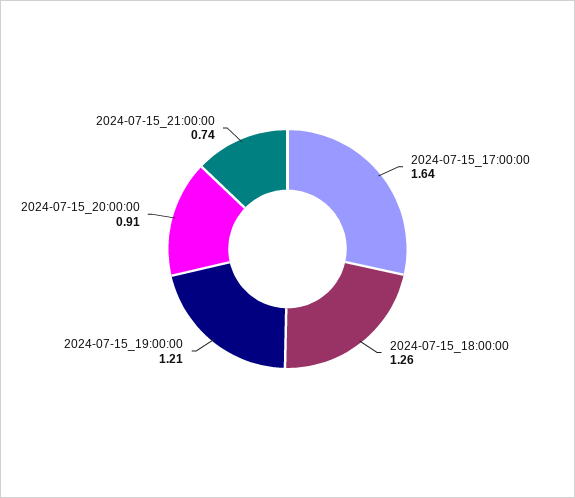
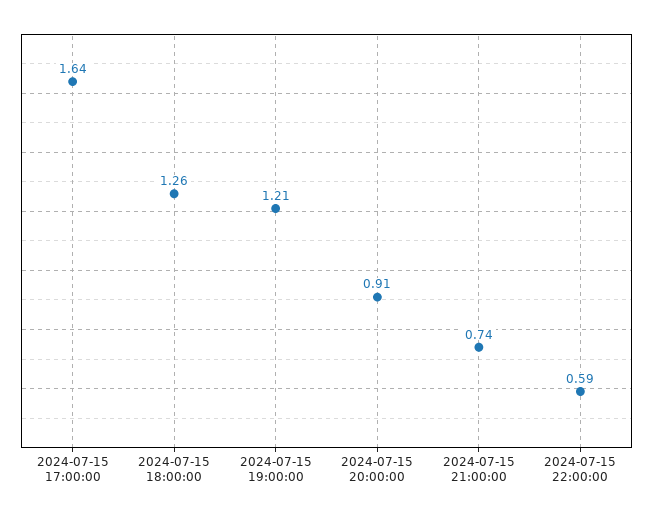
2024-07-15 22:00:00: none -> 0.59

